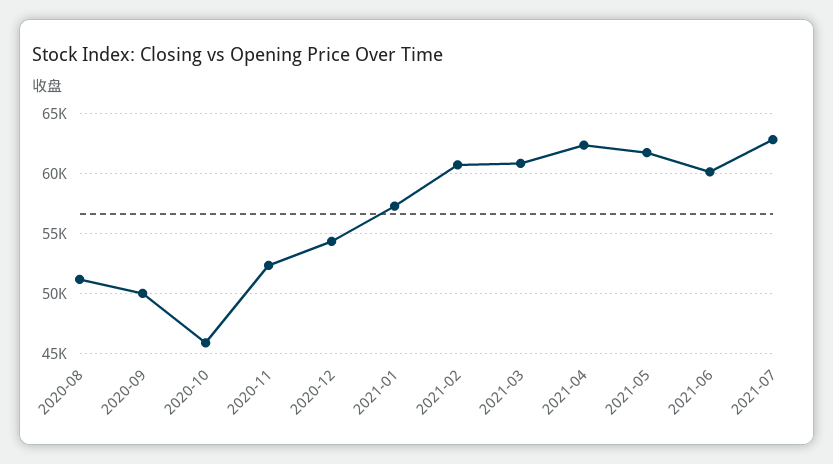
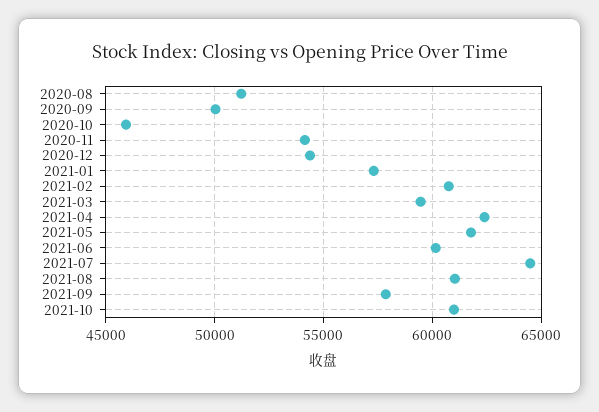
2020-11: 52500 -> 54000
2021-03: 61000 -> 59500
2021-07: 63000 -> 64500
2021-08: none -> 61000
2021-09: none -> 58000
2021-10: none -> 61000

